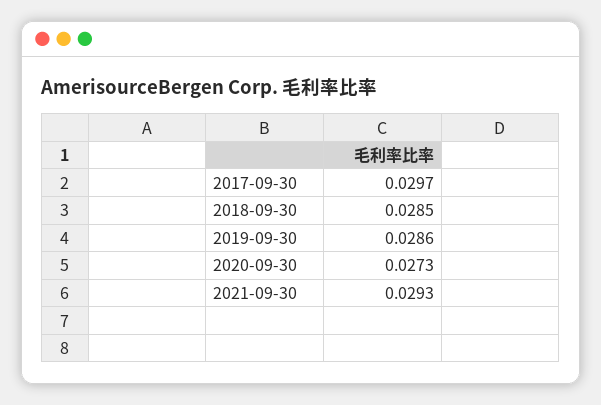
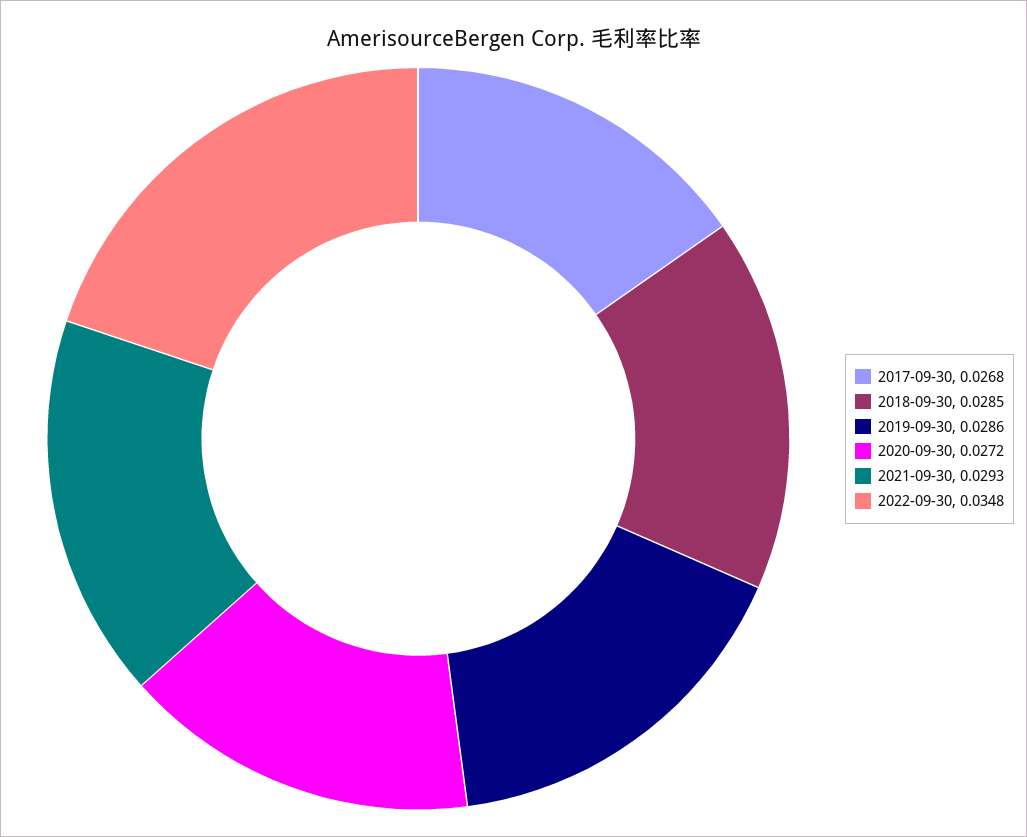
2017-09-30: 0.0297 -> 0.0268
2020-09-30: 0.0273 -> 0.0272
2022-09-30: none -> 0.0348

